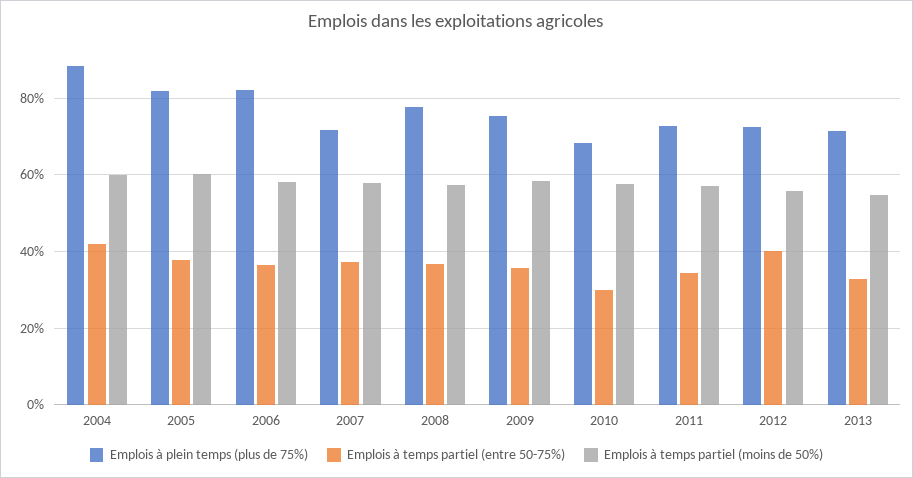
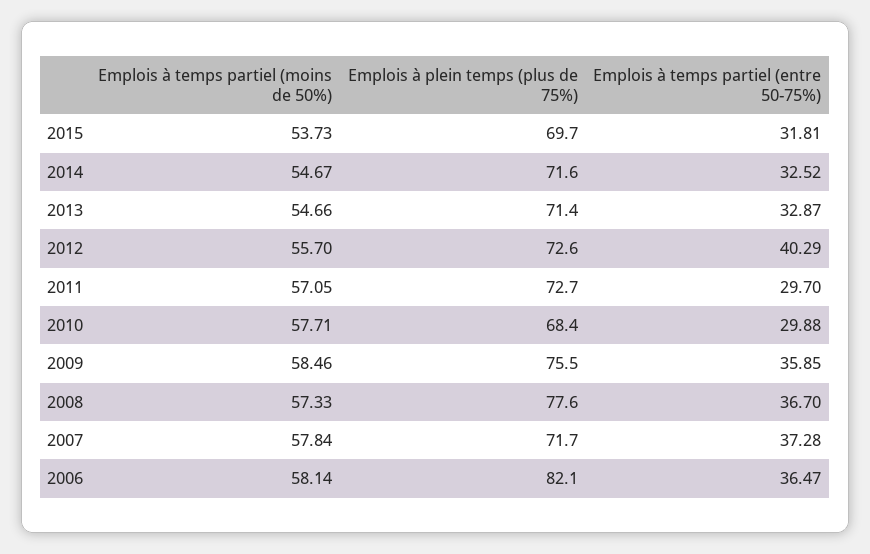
Emplois à plein temps (plus de 75%), 2004: 88 -> none
Emplois à temps partiel (entre 50-75%), 2004: 42 -> none
Emplois à temps partiel (moins de 50%), 2004: 60 -> none
Emplois à plein temps (plus de 75%), 2005: 82 -> none
Emplois à temps partiel (entre 50-75%), 2005: 38 -> none
Emplois à temps partiel (moins de 50%), 2005: 60 -> none
Emplois à temps partiel (entre 50-75%), 2011: 34 -> 29.7
Emplois à temps partiel (moins de 50%), 2015: none -> 53.73
Emplois à plein temps (plus de 75%), 2015: none -> 69.7
Emplois à temps partiel (entre 50-75%), 2015: none -> 31.81
Emplois à temps partiel (moins de 50%), 2014: none -> 54.67
Emplois à plein temps (plus de 75%), 2014: none -> 71.6
Emplois à temps partiel (entre 50-75%), 2014: none -> 32.52

